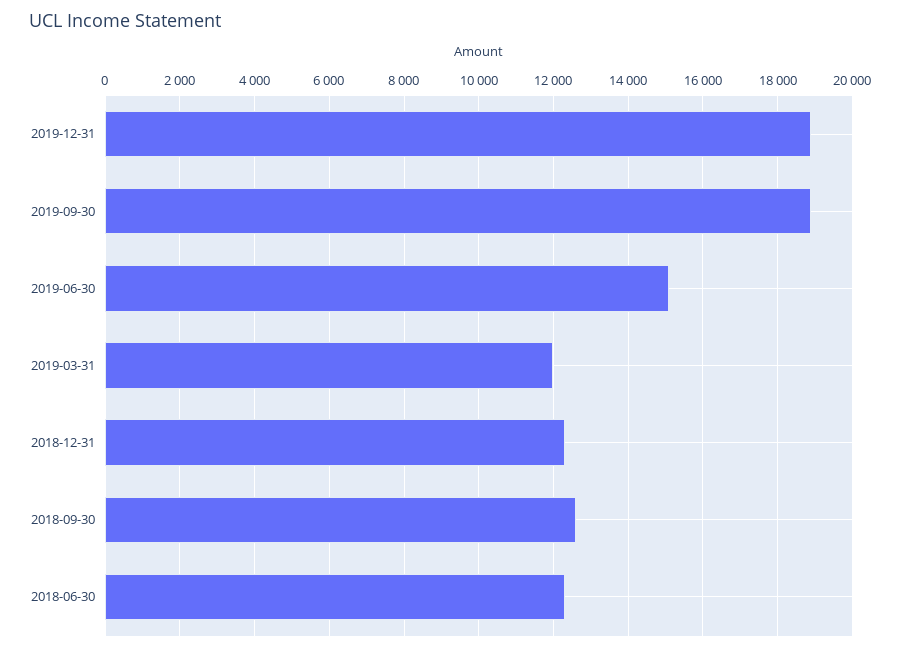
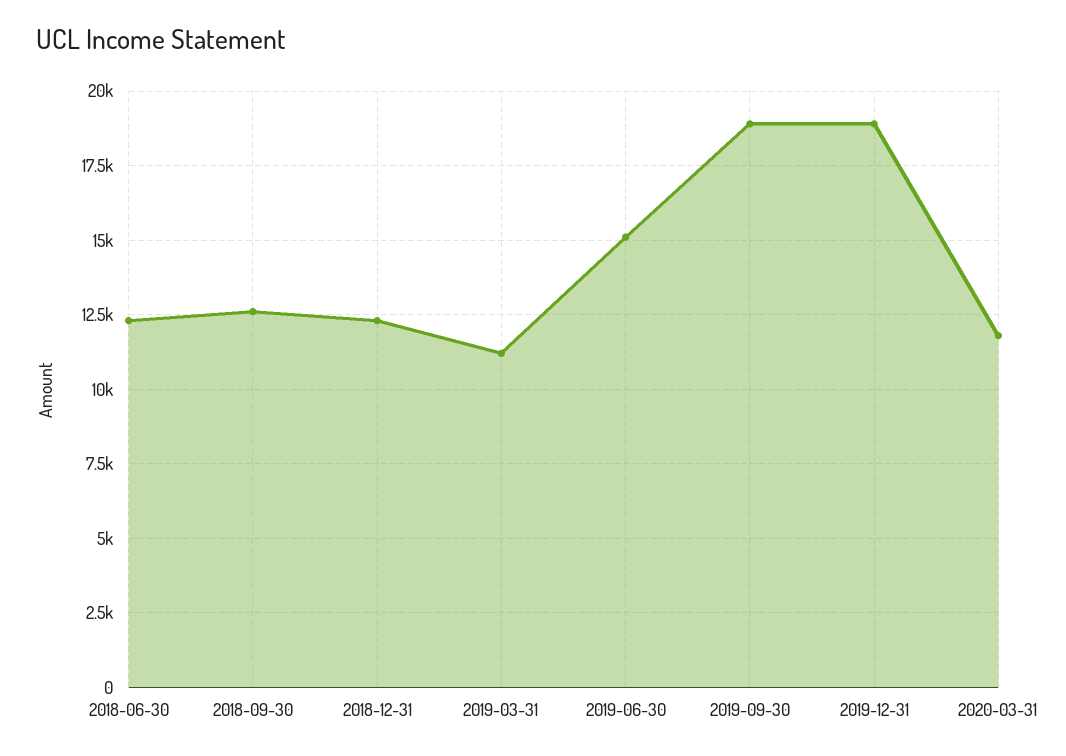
2019-03-31: 12000 -> 11250
2020-03-31: none -> 11750

